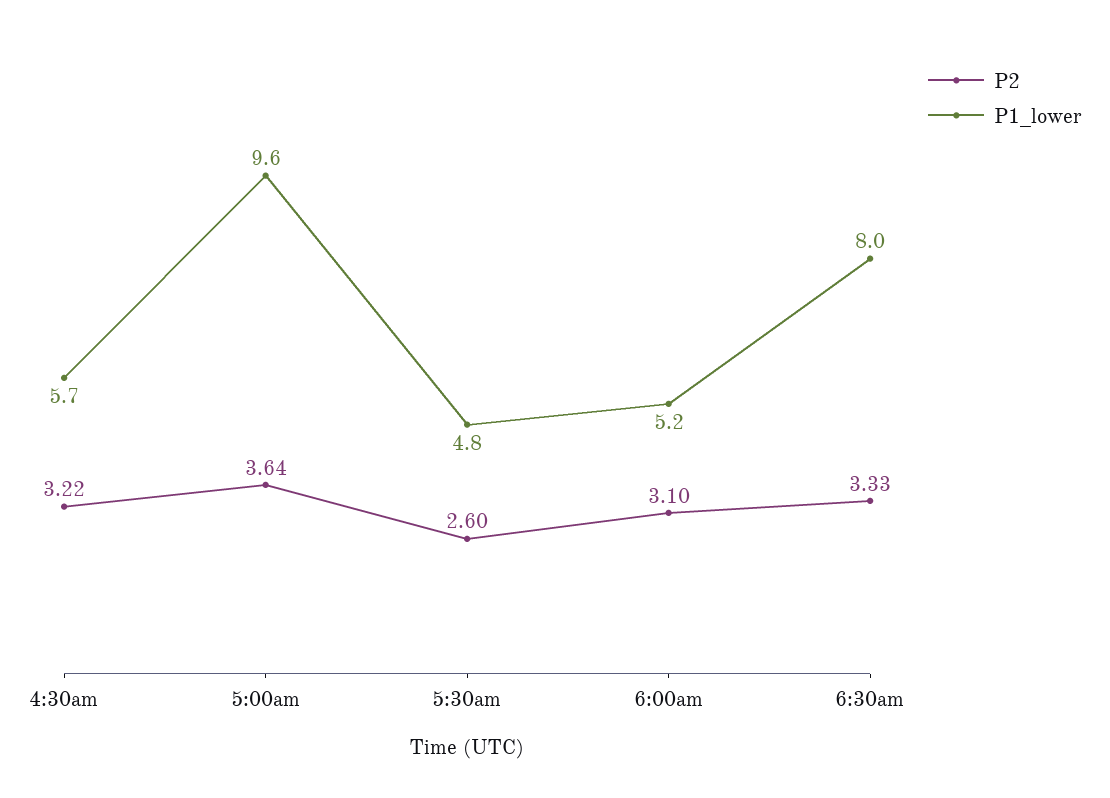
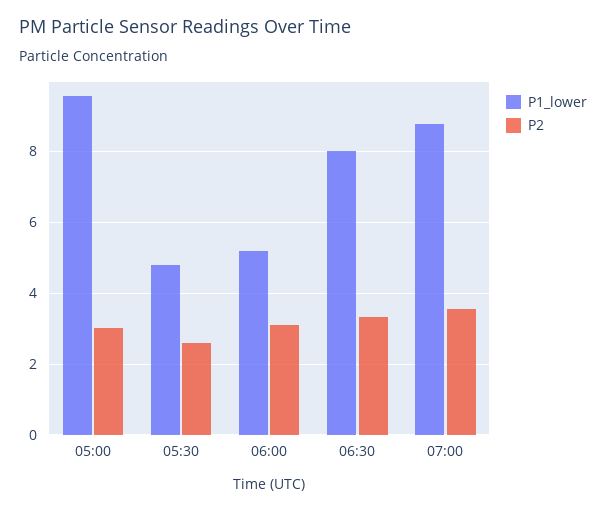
P2, 4:30am: 3.22 -> none
P1_lower, 4:30am: 5.7 -> none
P2, 5:00am: 3.64 -> 3
P1_lower, 07:00: none -> 8.8
P2, 07:00: none -> 3.6

